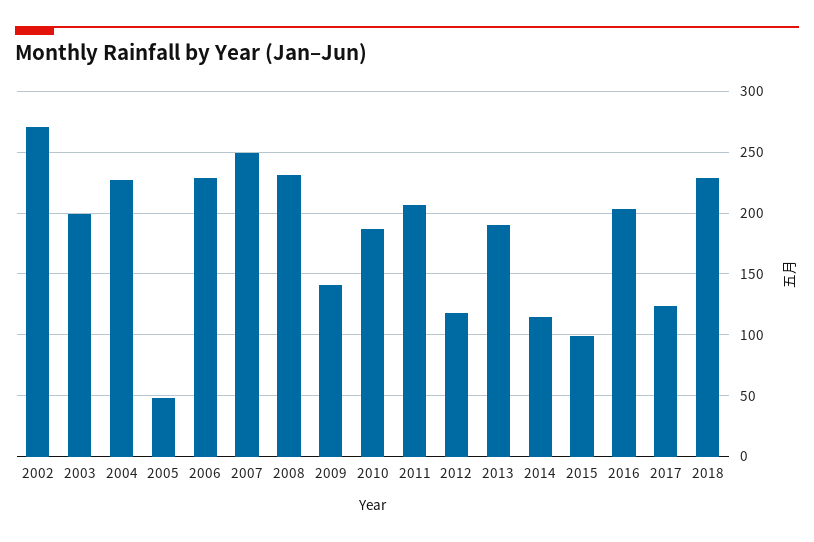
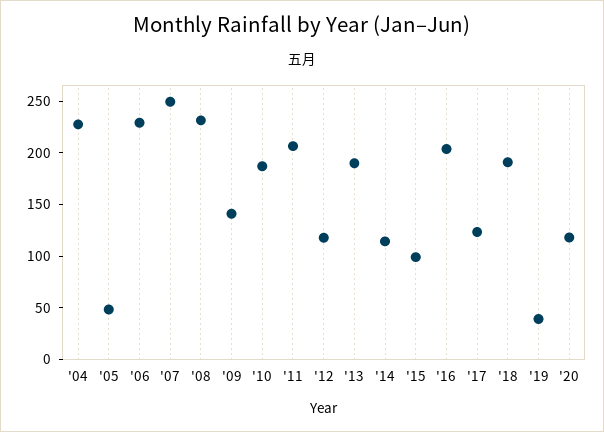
2002: 270 -> none
2003: 200 -> none
2018: 230 -> 190
'19: none -> 40
'20: none -> 120

